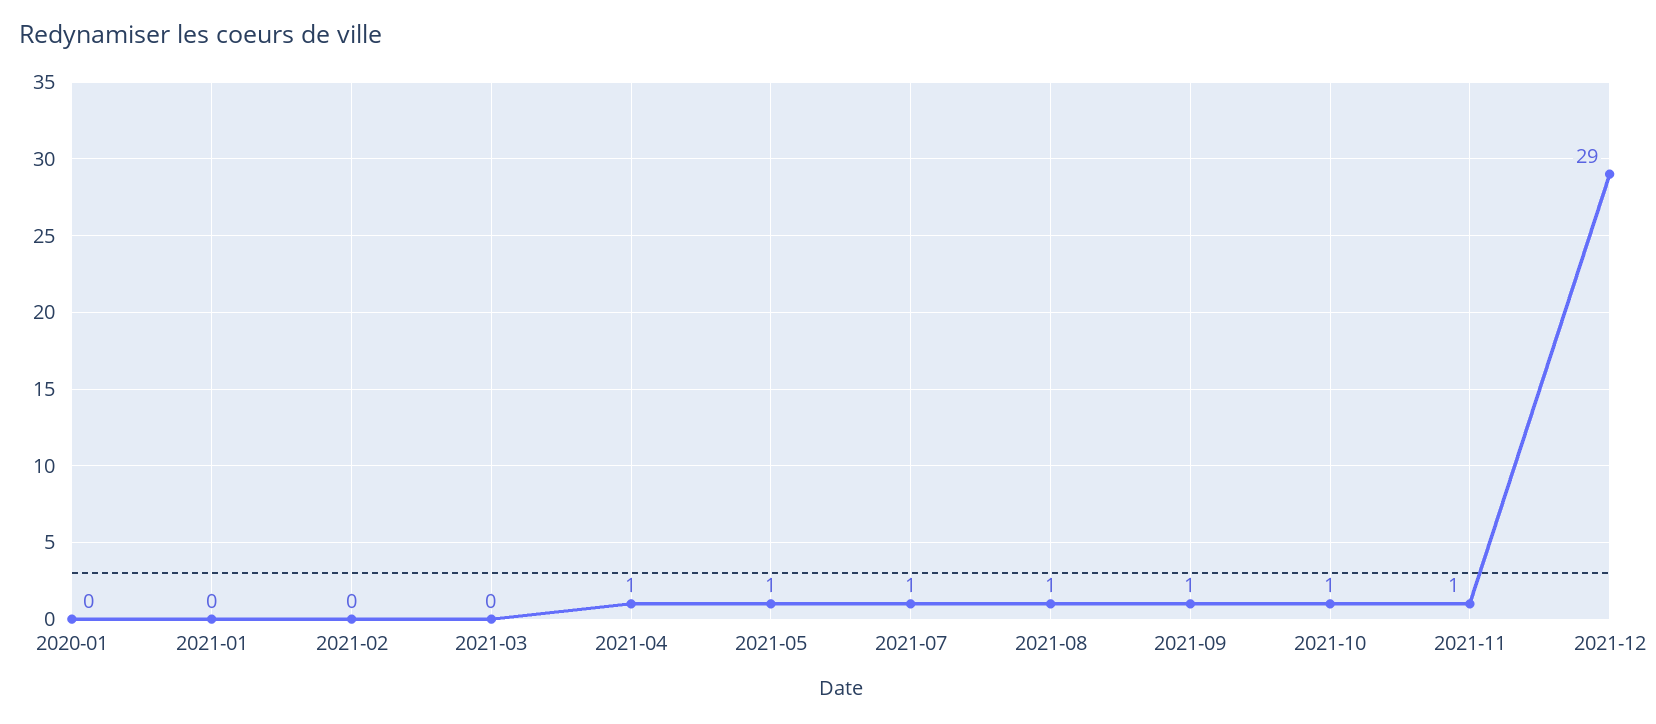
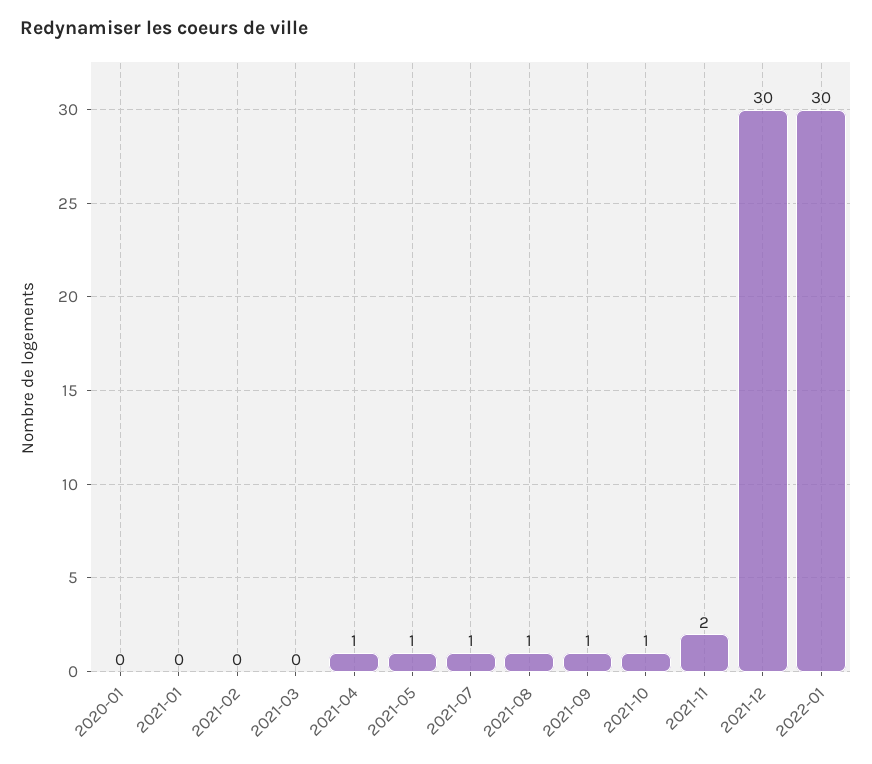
2021-11: 1 -> 2
2021-12: 29 -> 30
2022-01: none -> 30

